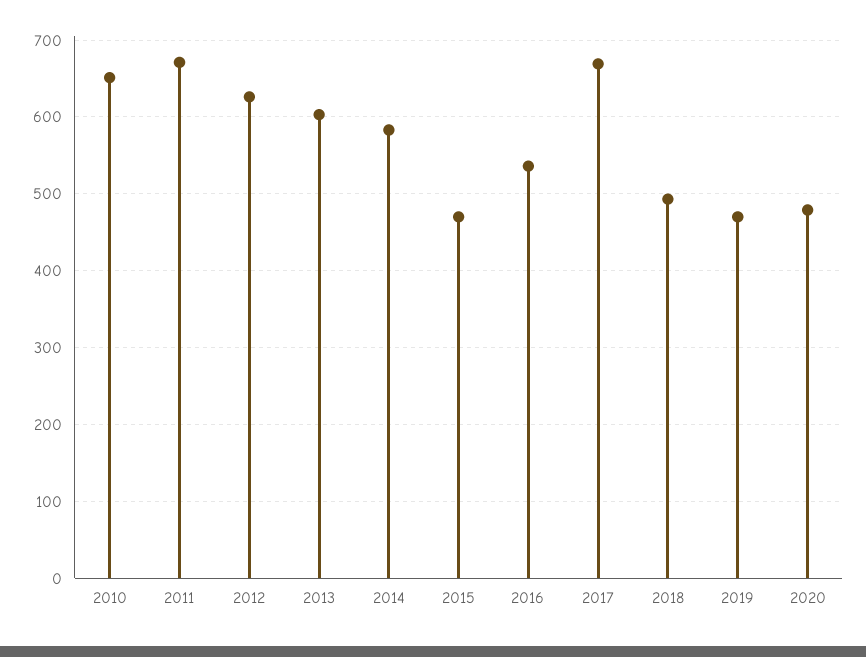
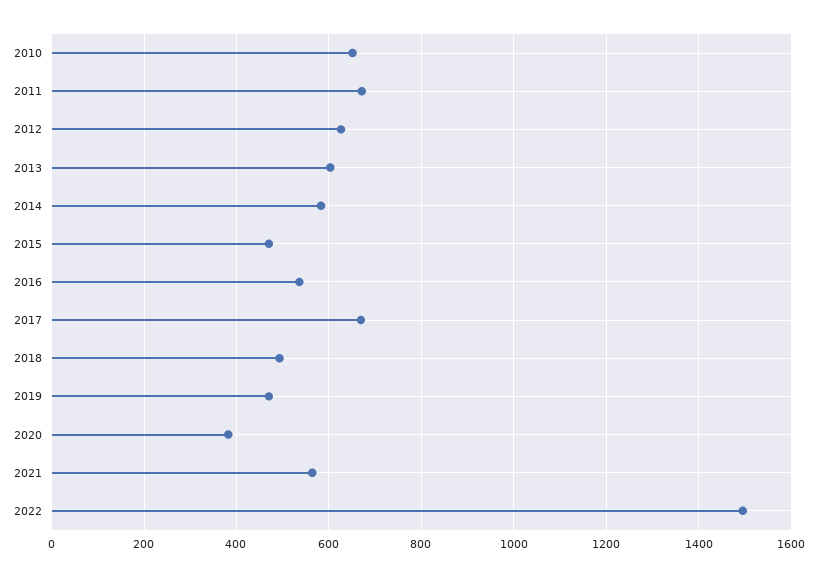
2020: 480 -> 380
2021: none -> 560
2022: none -> 1500

